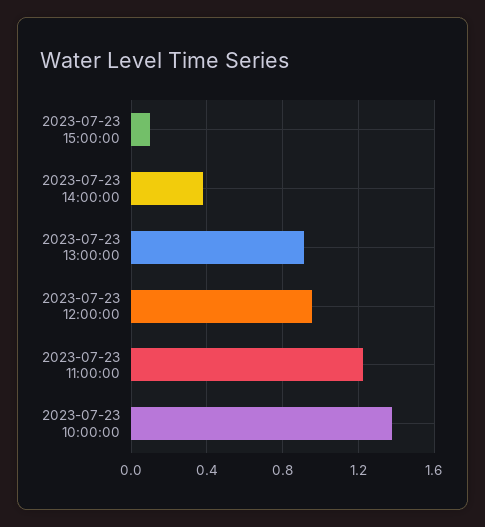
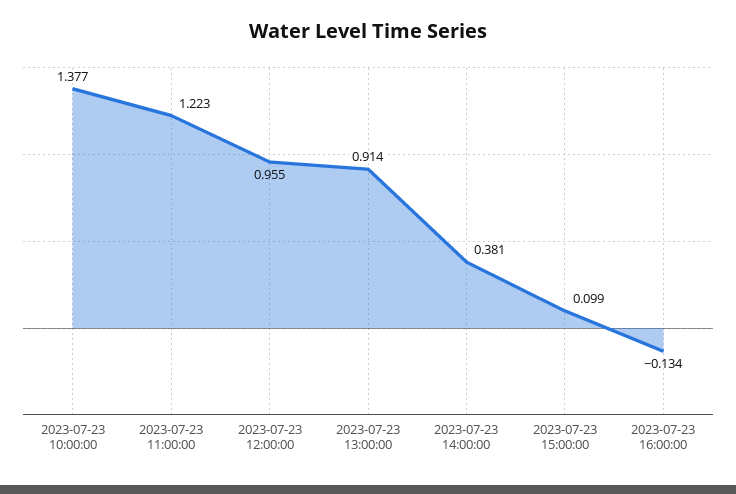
2023-07-23 16:00:00: none -> -0.134

